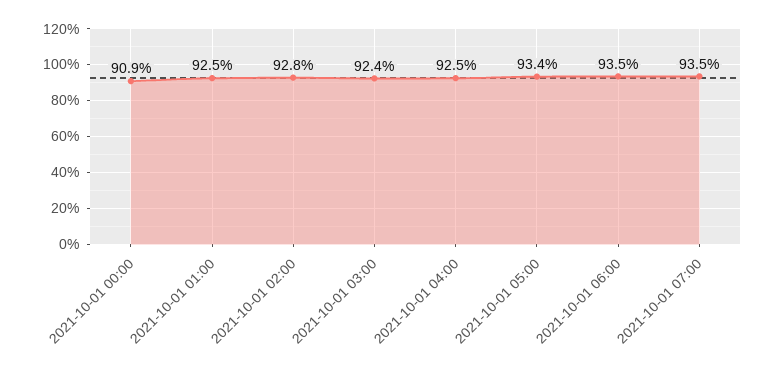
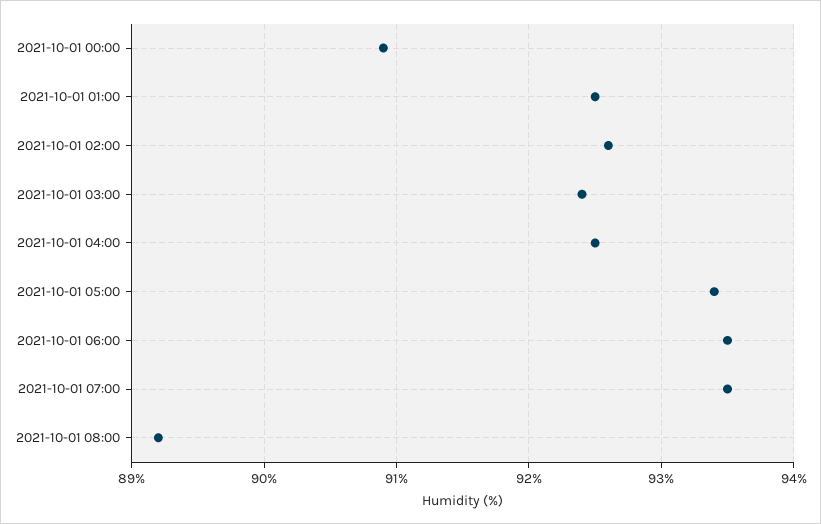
2021-10-01 02:00: 92.8 -> 92.6
2021-10-01 08:00: none -> 89.2

